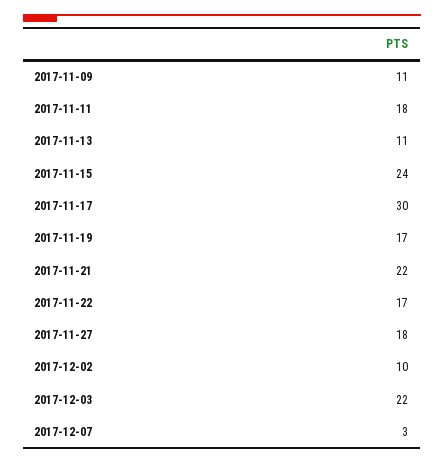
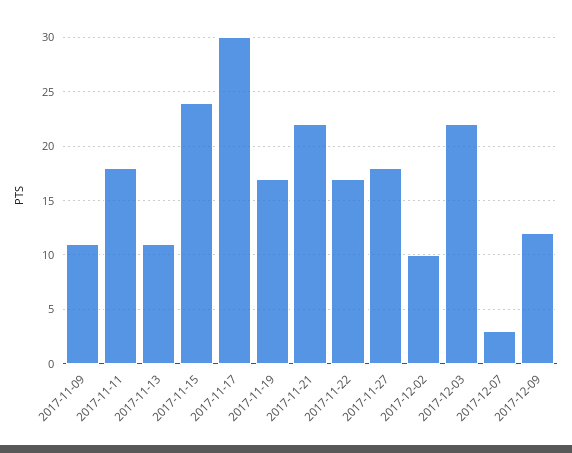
2017-12-09: none -> 12

